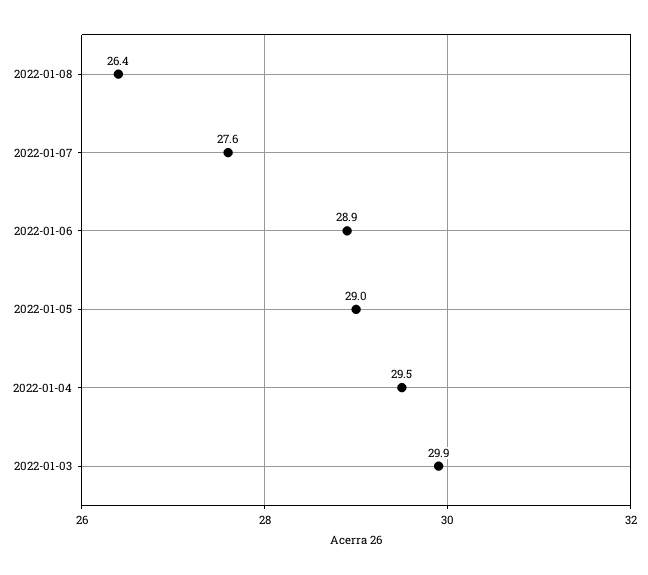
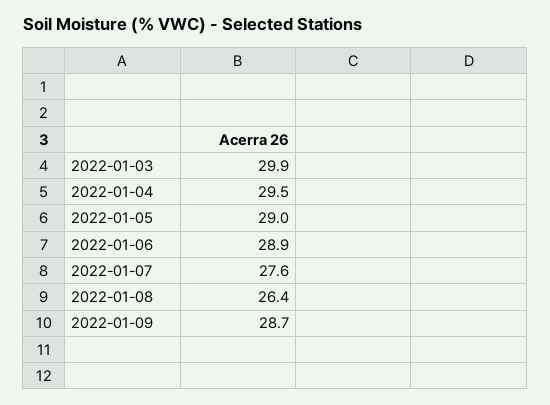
2022-01-09: none -> 28.7

